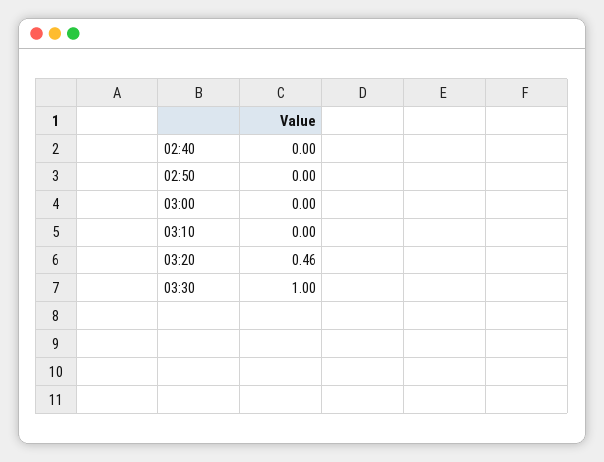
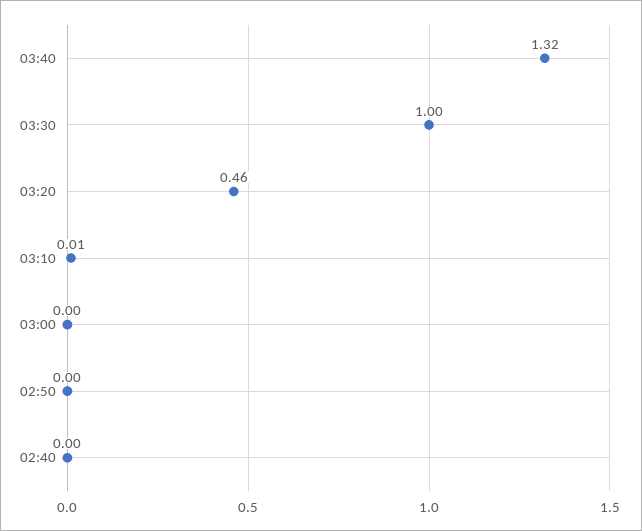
03:10: 0 -> 0.01
03:40: none -> 1.32

